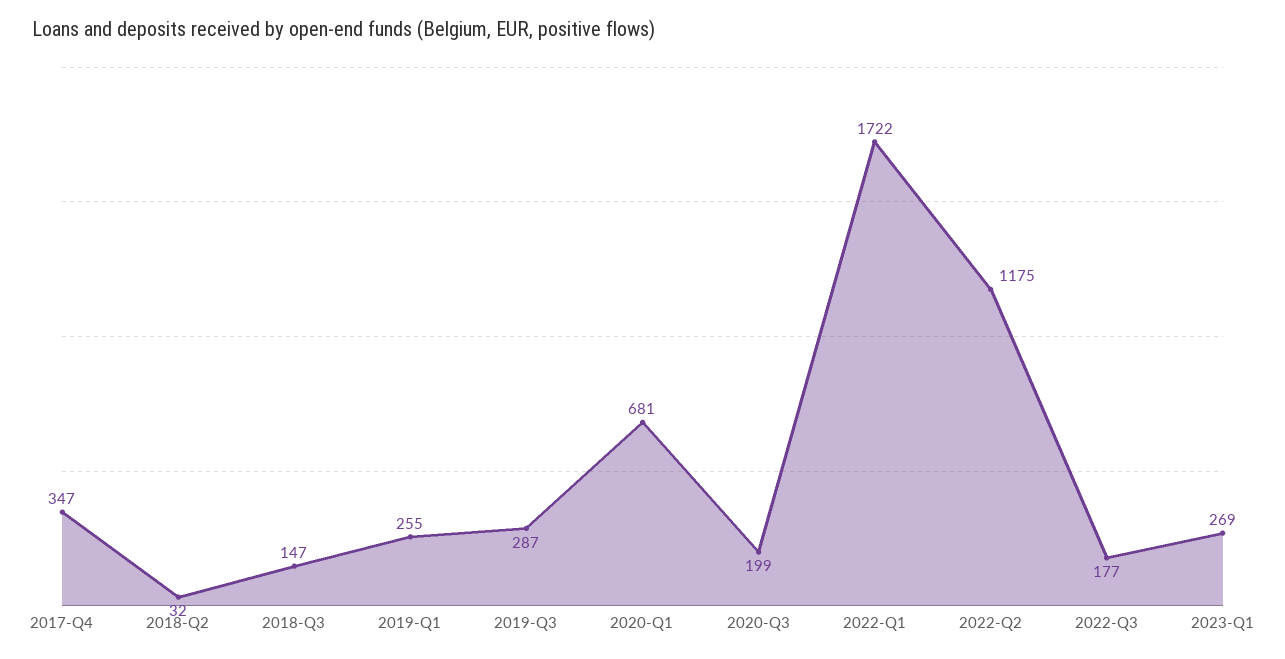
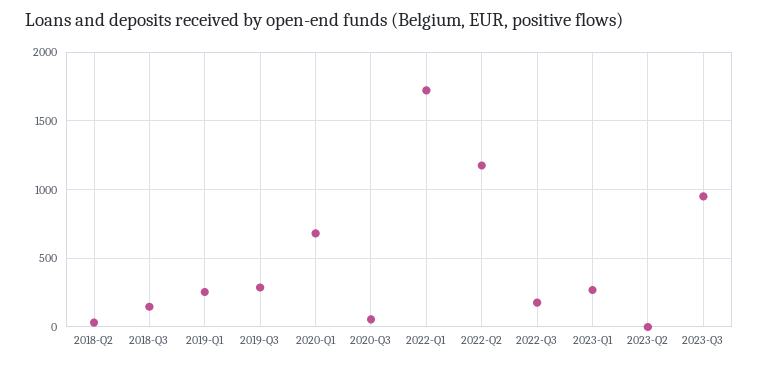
2017-Q4: 347 -> none
2020-Q3: 199 -> 50
2023-Q2: none -> 0
2023-Q3: none -> 950

